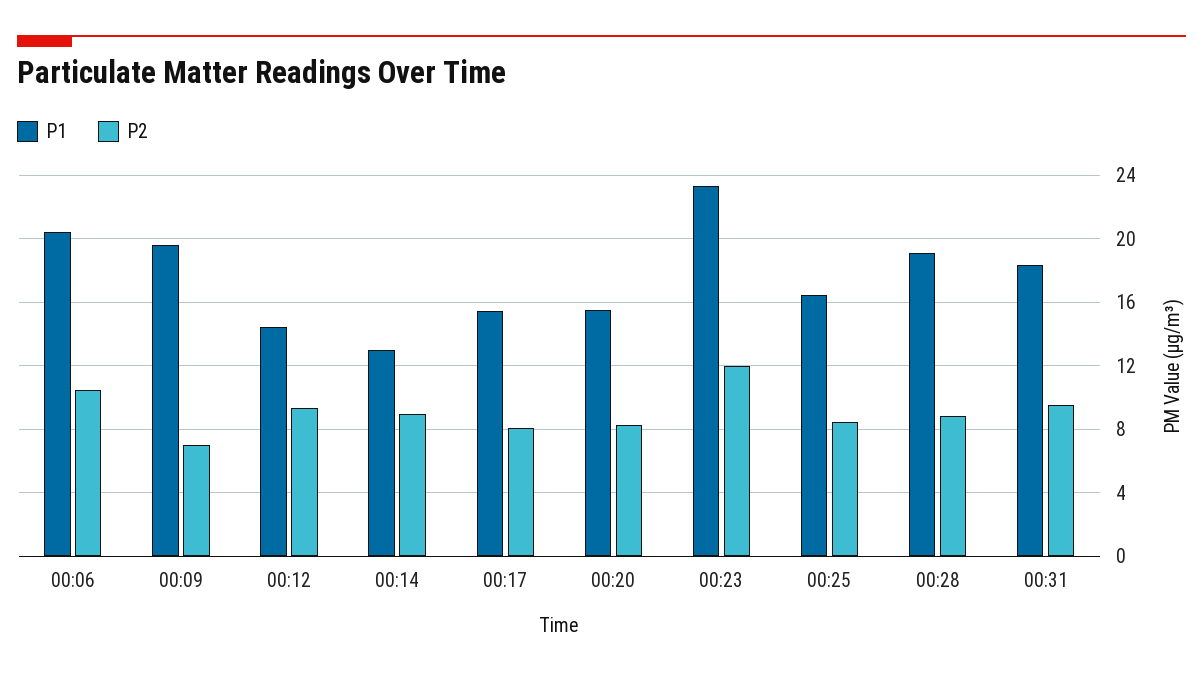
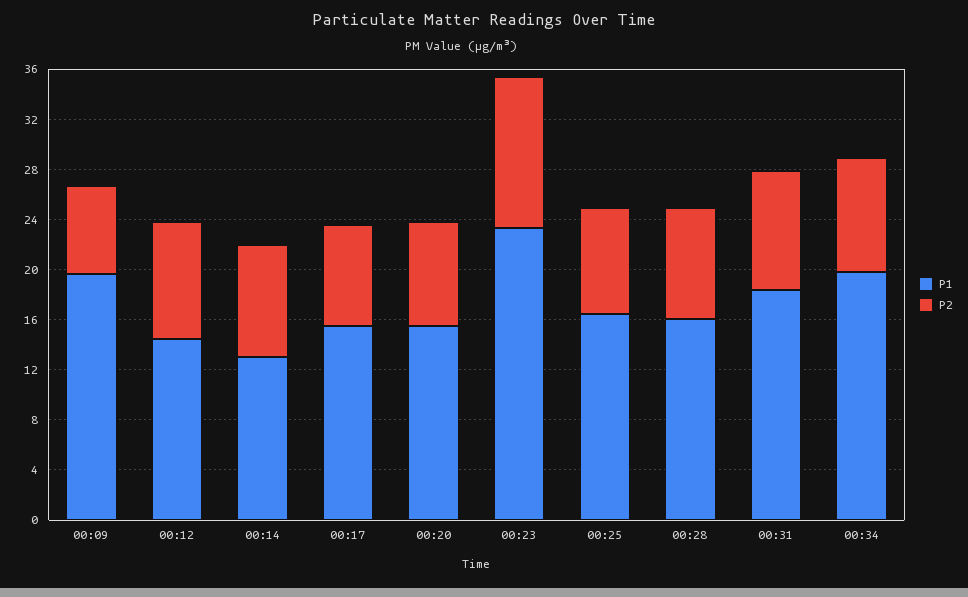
P1, 00:06: 20.5 -> none
P2, 00:06: 10.5 -> none
P1, 00:28: 19 -> 16
P1, 00:34: none -> 20
P2, 00:34: none -> 9

